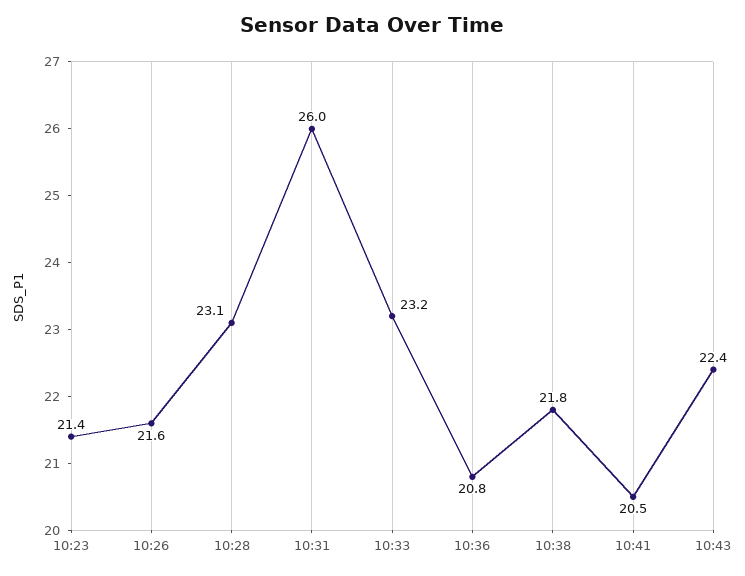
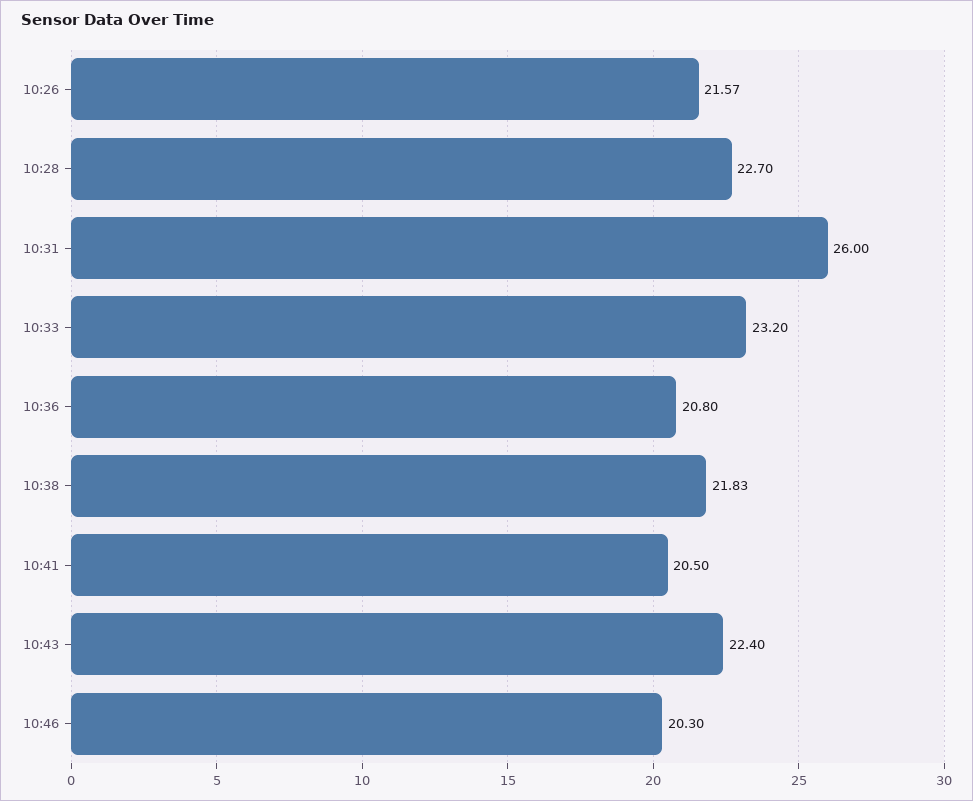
10:23: 21.4 -> none
10:28: 23.1 -> 22.7
10:46: none -> 20.3

